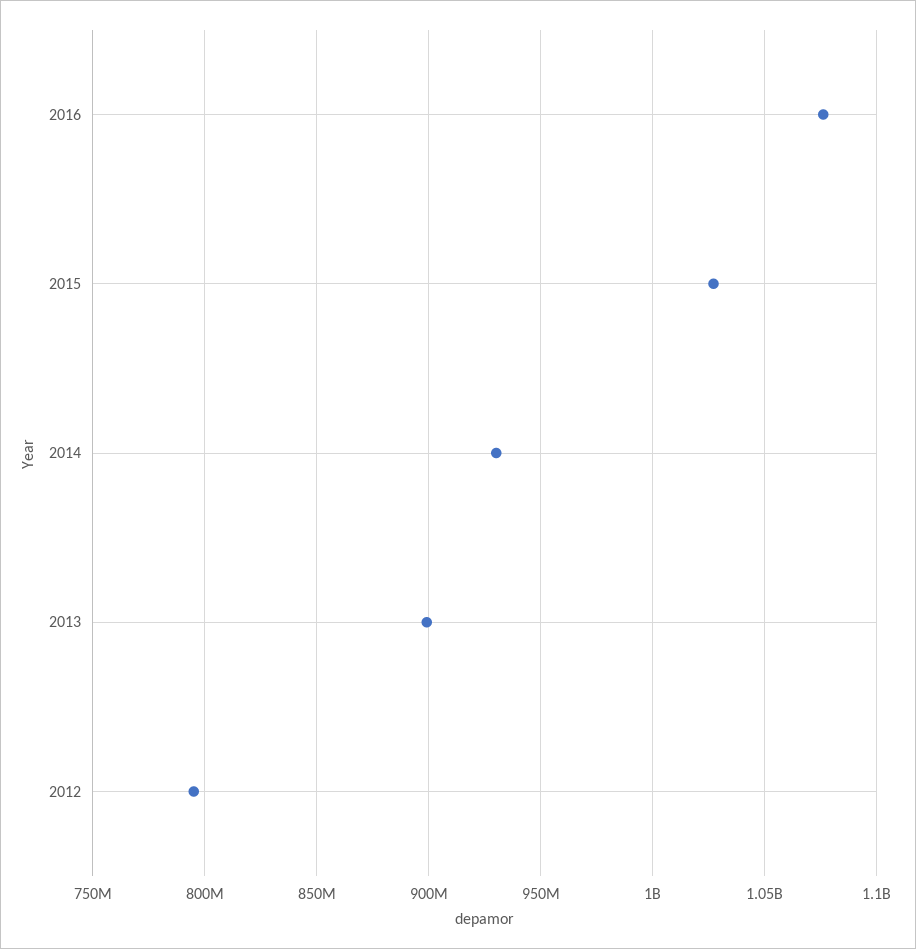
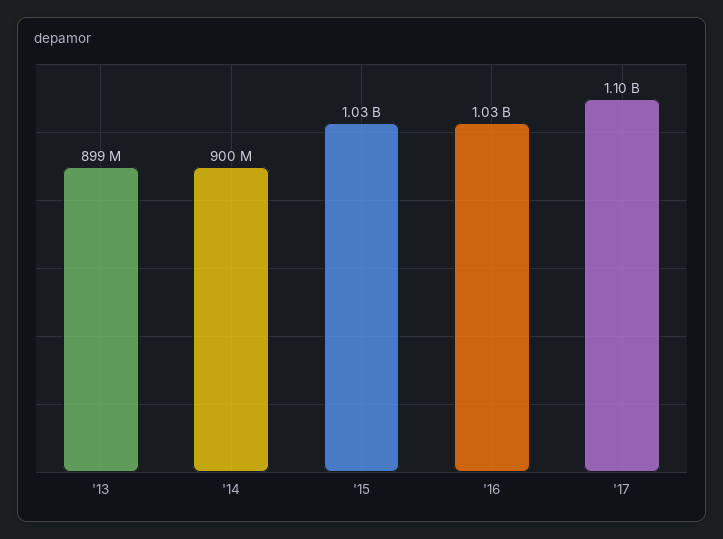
2016: 1075000000 -> 1030000000
2014: 930000000 -> 900000000
2012: 795000000 -> none
'17: none -> 1100000000

